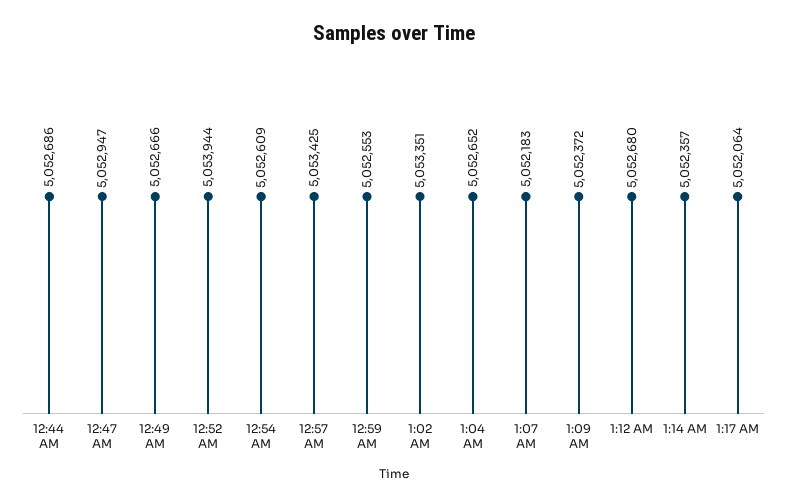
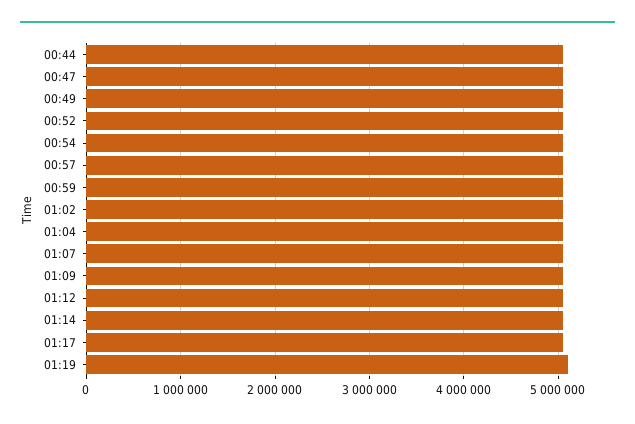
01:19: none -> 5100000

